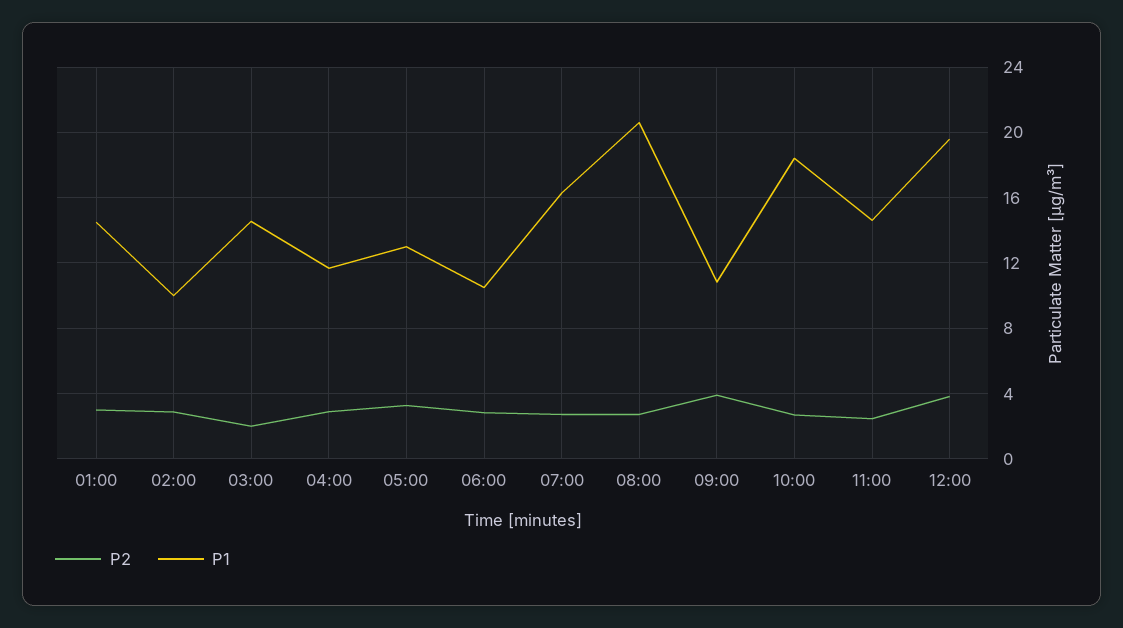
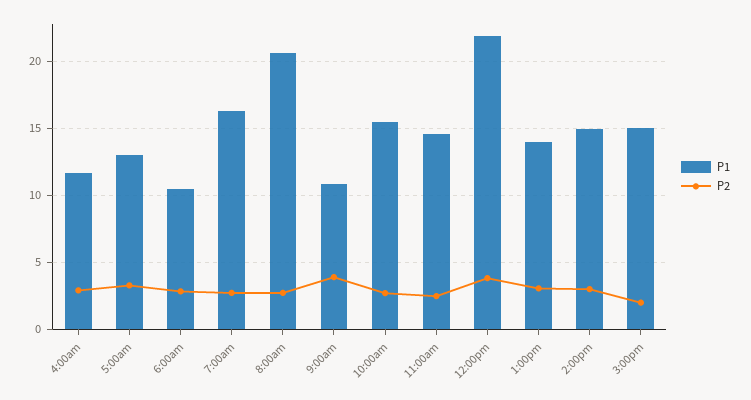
P2, 01:00: 3 -> none
P1, 01:00: 14.5 -> none
P2, 02:00: 3 -> none
P1, 02:00: 10 -> none
P2, 03:00: 2 -> none
P1, 03:00: 14.5 -> none
P1, 10:00: 18.5 -> 15.5
P1, 12:00: 19.5 -> 22
P1, 1:00pm: none -> 14
P2, 1:00pm: none -> 3
P1, 2:00pm: none -> 15
P2, 2:00pm: none -> 3
P1, 3:00pm: none -> 15
P2, 3:00pm: none -> 2

